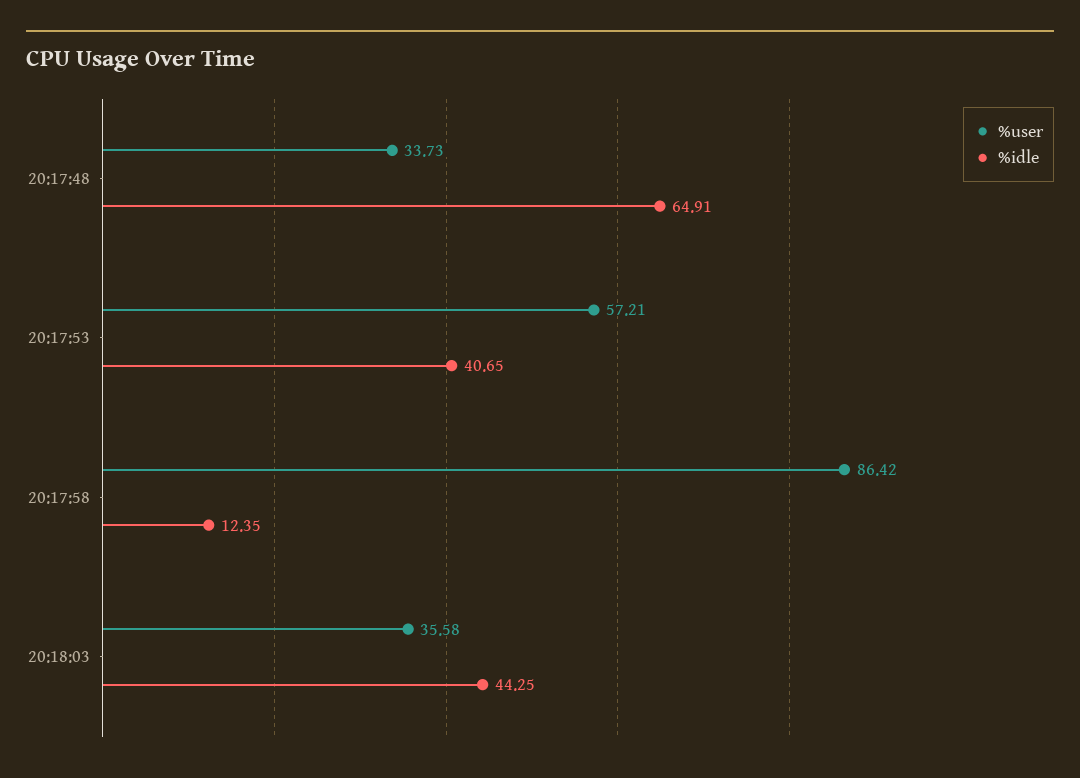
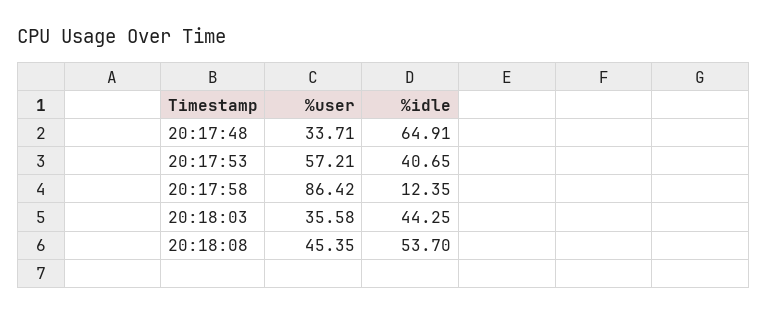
%user, 20:17:48: 33.73 -> 33.71
%user, 20:18:08: none -> 45.35
%idle, 20:18:08: none -> 53.7

